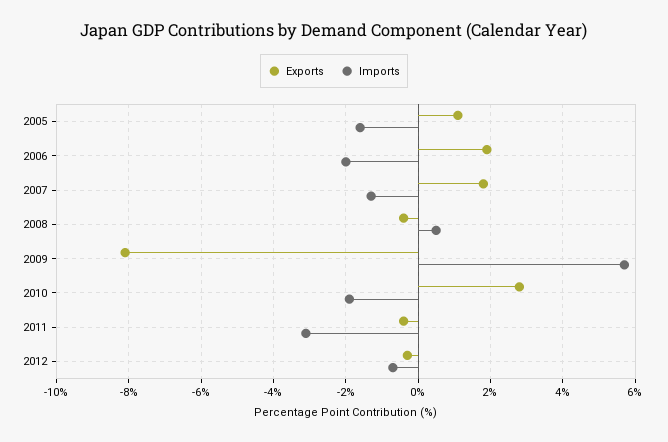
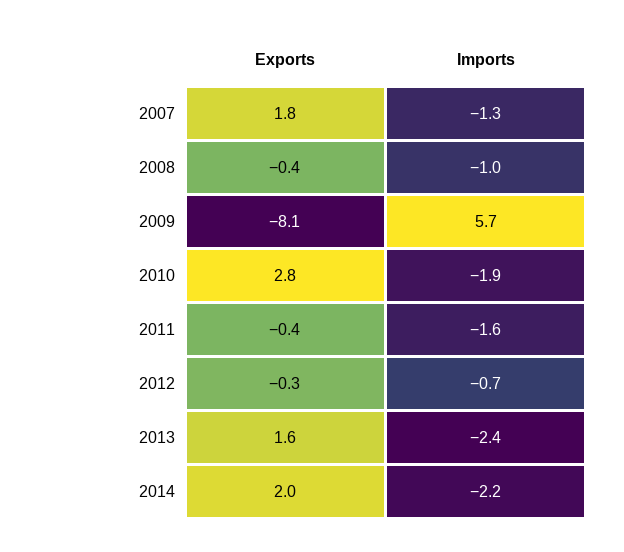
Exports, 2005: 1 -> none
Imports, 2005: -1.5 -> none
Exports, 2006: 2 -> none
Imports, 2006: -2 -> none
Imports, 2008: 0.5 -> -1
Imports, 2011: -3 -> -1.6
Exports, 2013: none -> 1.6
Imports, 2013: none -> -2.4
Exports, 2014: none -> 2
Imports, 2014: none -> -2.2

